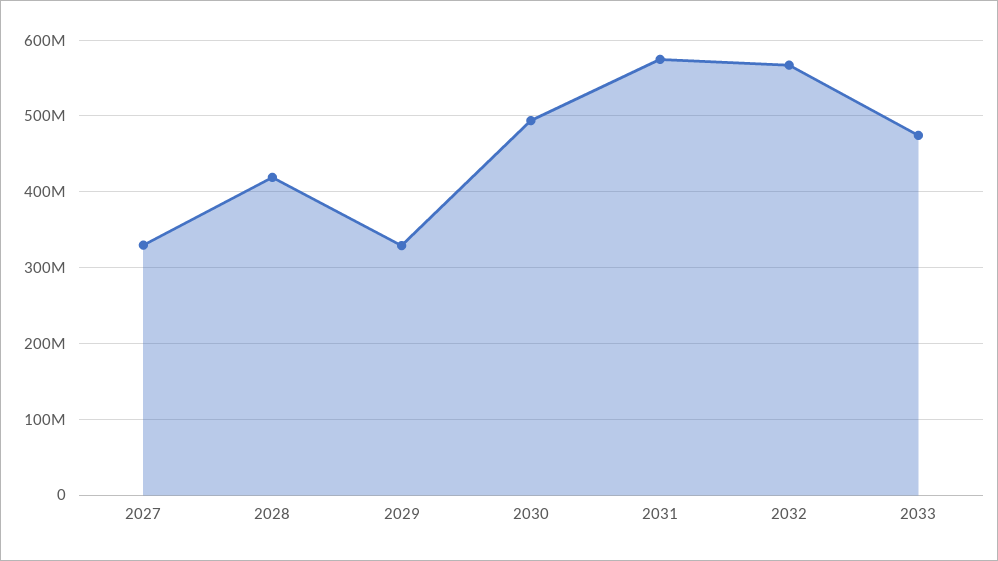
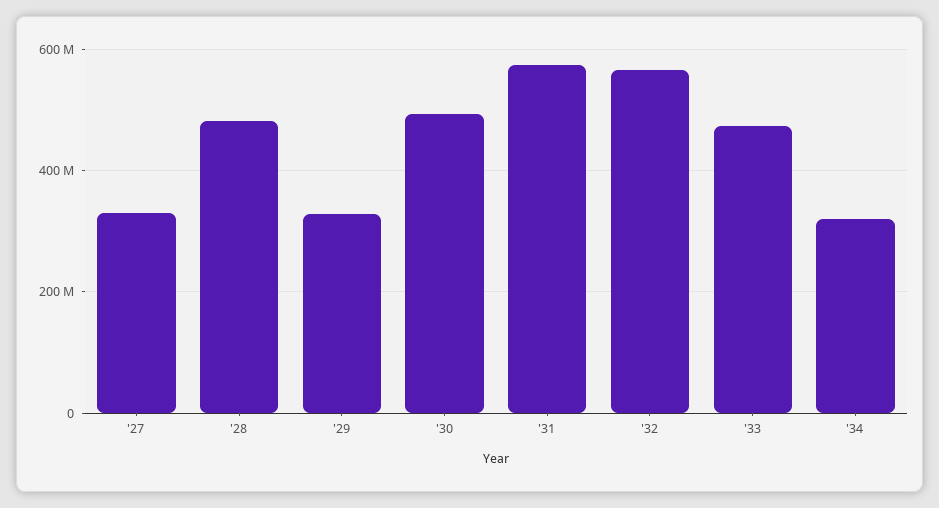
2028: 420000000 -> 480000000
'34: none -> 320000000

